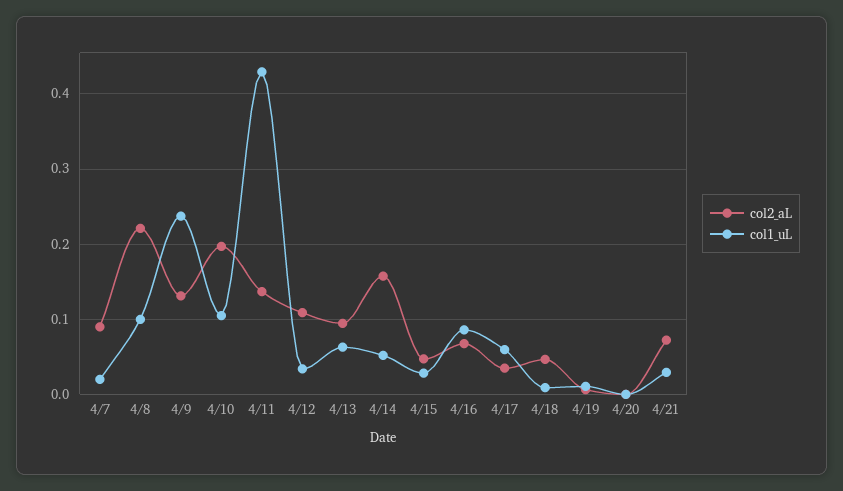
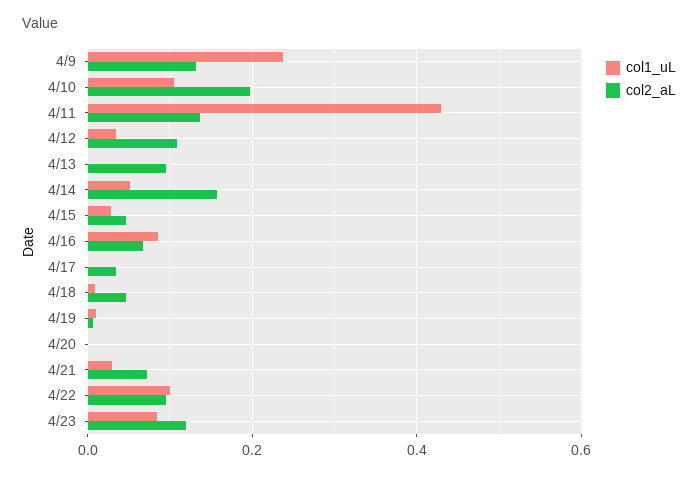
col2_aL, 4/7: 0.09 -> none
col1_uL, 4/7: 0.02 -> none
col2_aL, 4/8: 0.22 -> none
col1_uL, 4/8: 0.1 -> none
col1_uL, 4/13: 0.06 -> 0
col1_uL, 4/17: 0.06 -> 0
col1_uL, 4/22: none -> 0.1
col2_aL, 4/22: none -> 0.1
col1_uL, 4/23: none -> 0.08
col2_aL, 4/23: none -> 0.12

